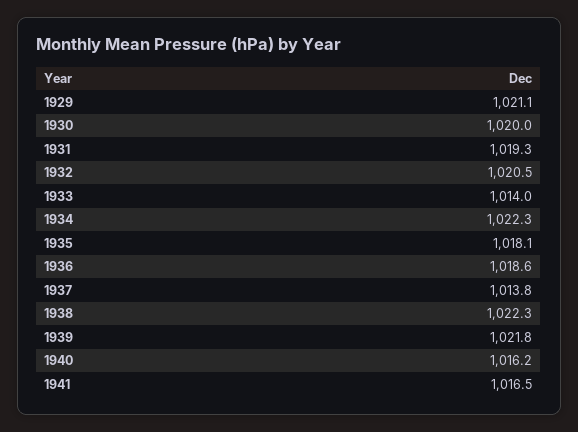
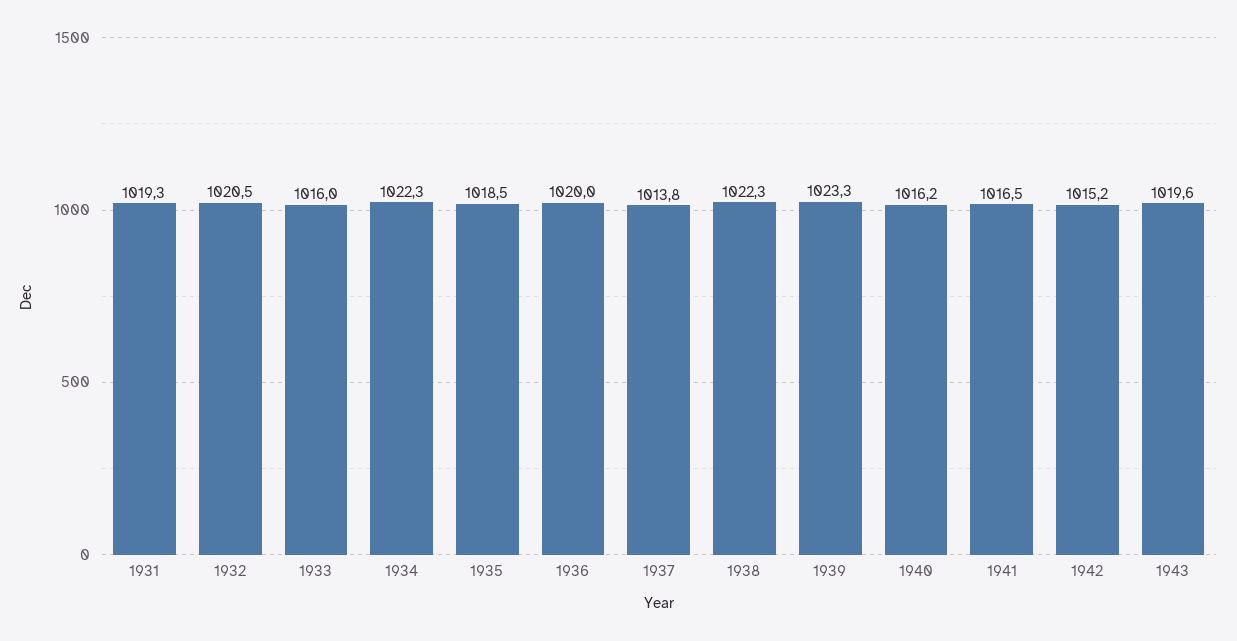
1929: 1021.1 -> none
1930: 1020 -> none
1933: 1014 -> 1016
1935: 1018.1 -> 1018.5
1936: 1018.6 -> 1020
1939: 1021.8 -> 1023.3
1942: none -> 1015.2
1943: none -> 1019.6

